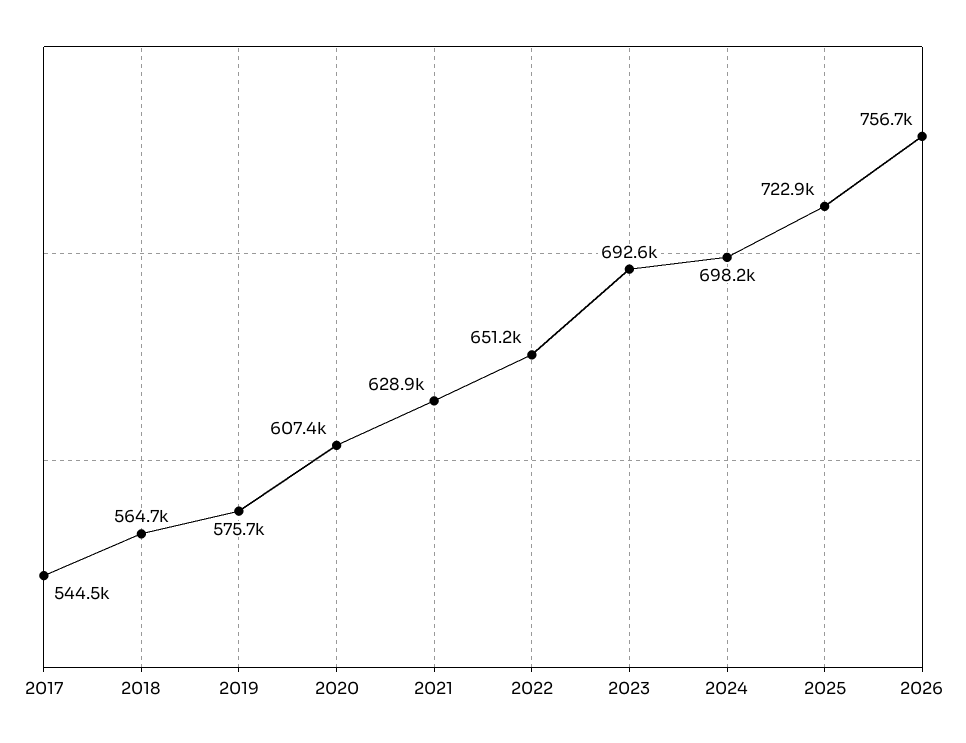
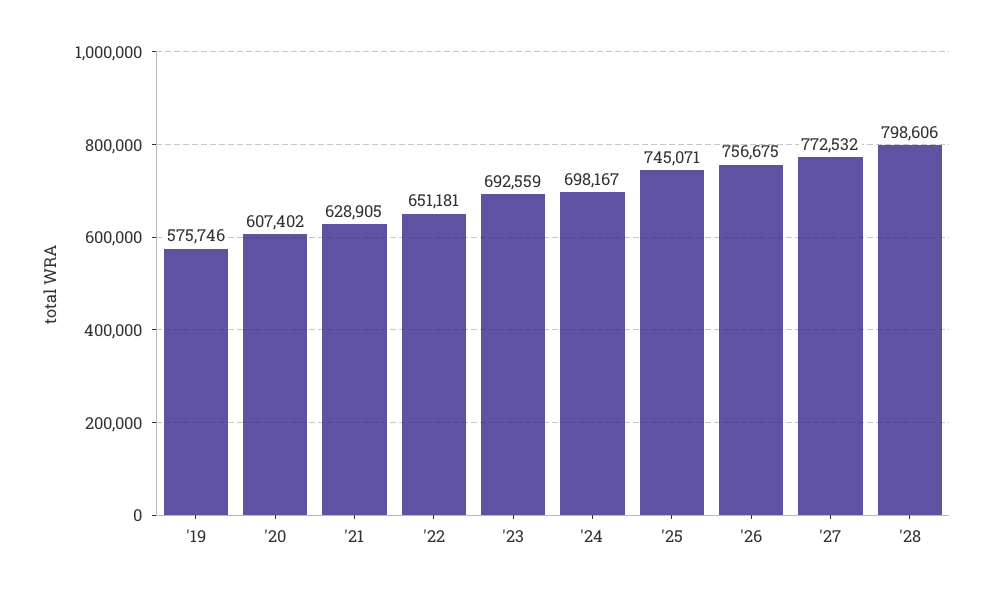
2017: 544500 -> none
2018: 564700 -> none
2025: 722900 -> 745071
'27: none -> 772532
'28: none -> 798606

